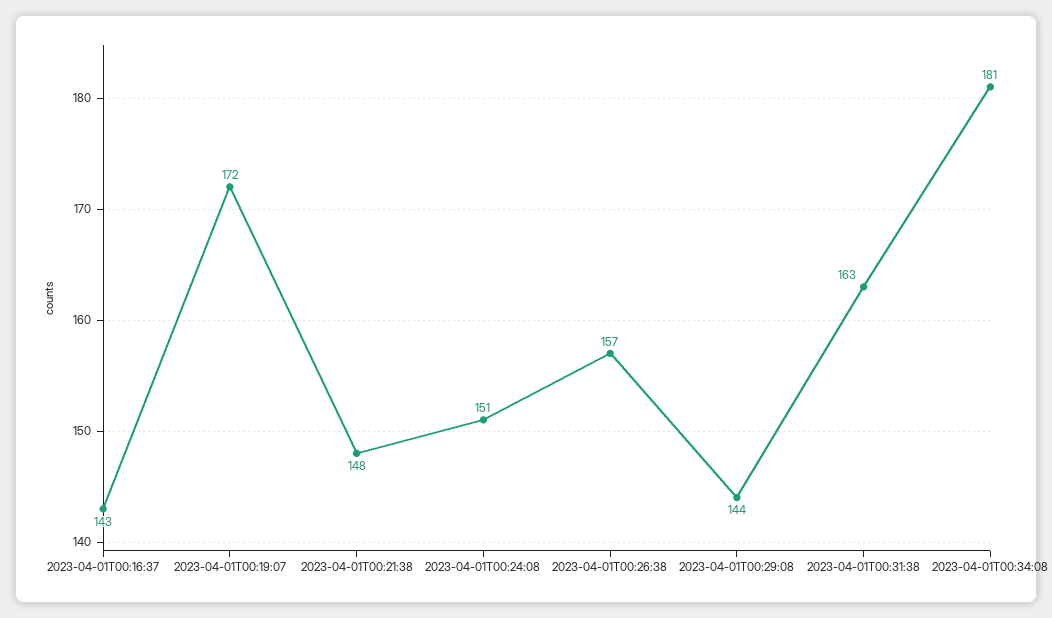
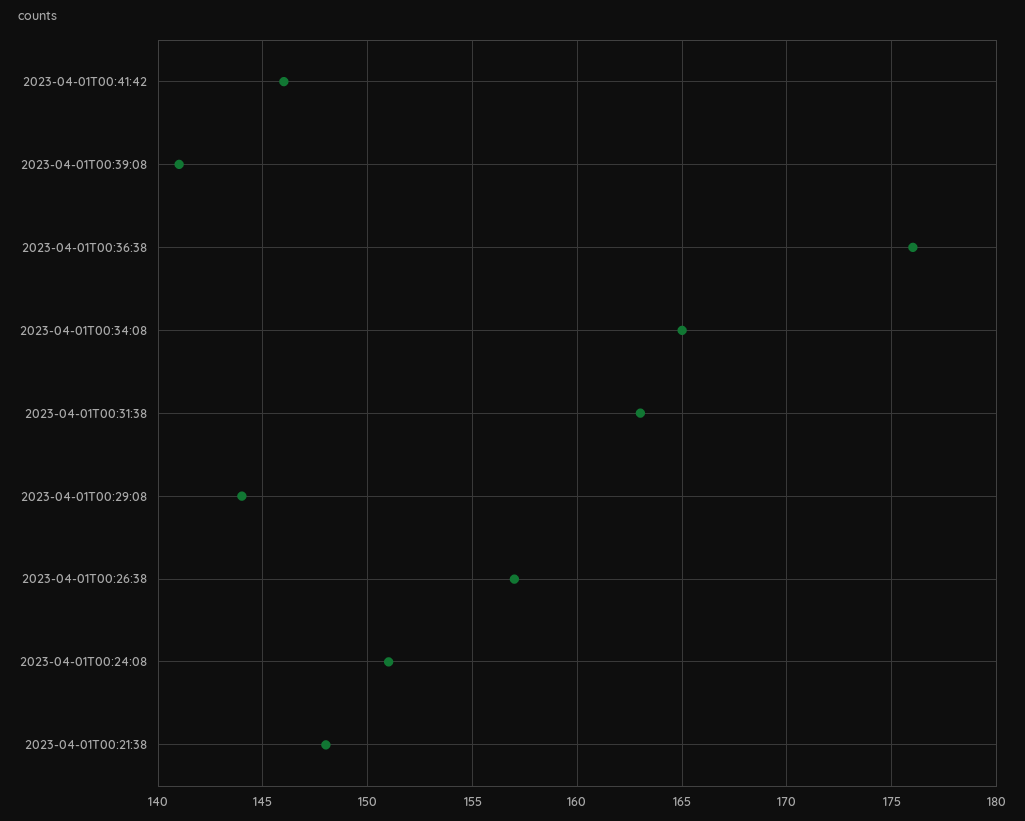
2023-04-01T00:16:37: 143 -> none
2023-04-01T00:19:07: 172 -> none
2023-04-01T00:34:08: 181 -> 165
2023-04-01T00:41:42: none -> 146
2023-04-01T00:39:08: none -> 141
2023-04-01T00:36:38: none -> 176

